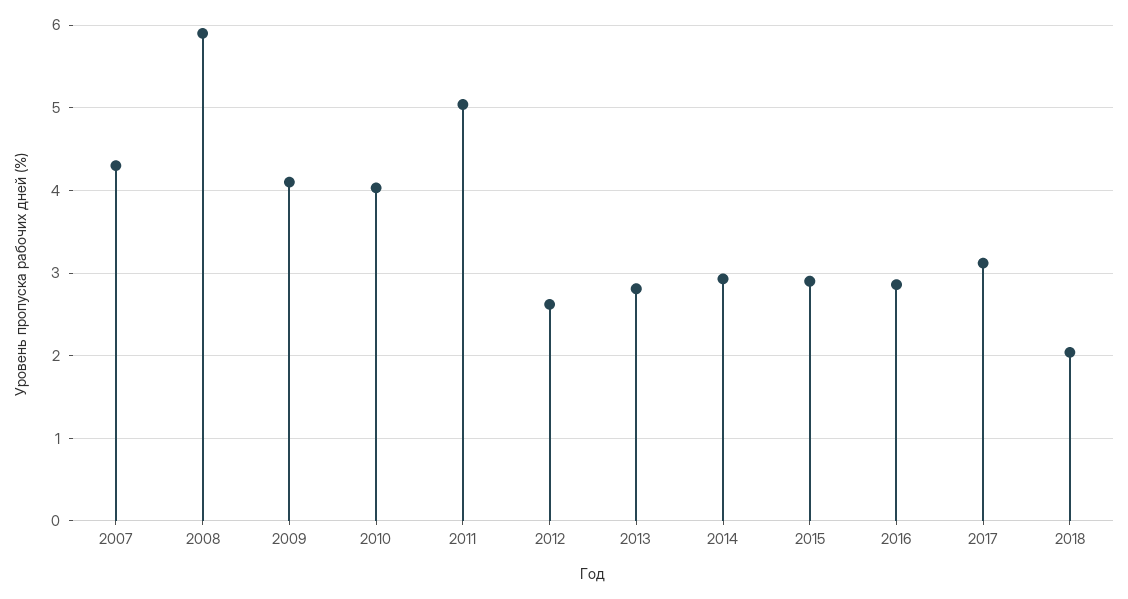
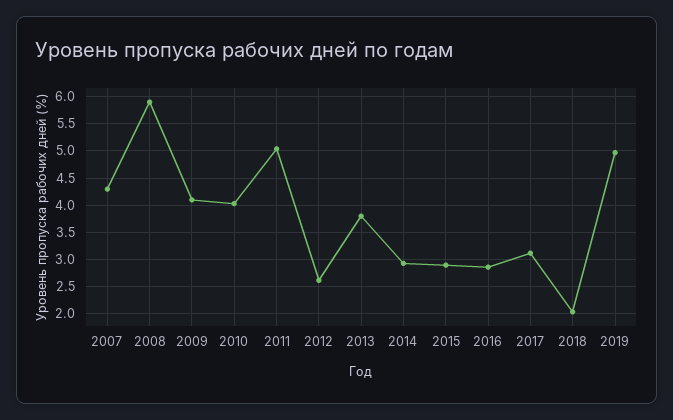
2013: 2.8 -> 3.75
2019: none -> 5

